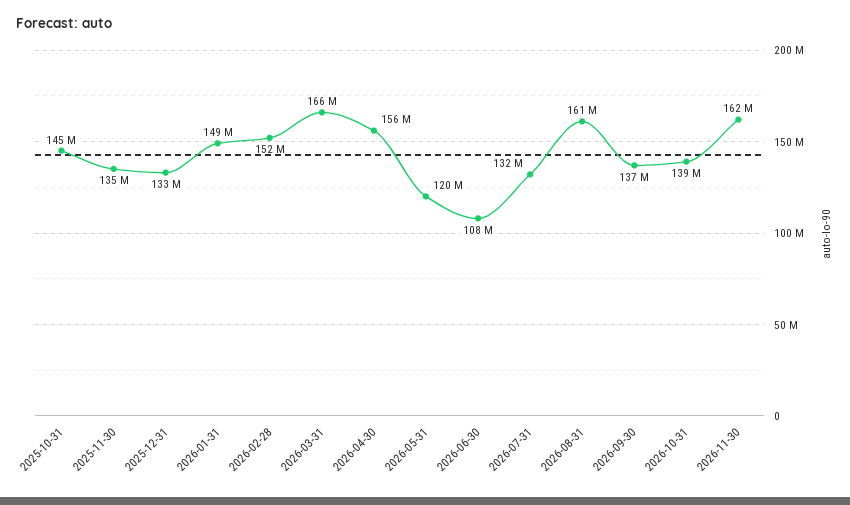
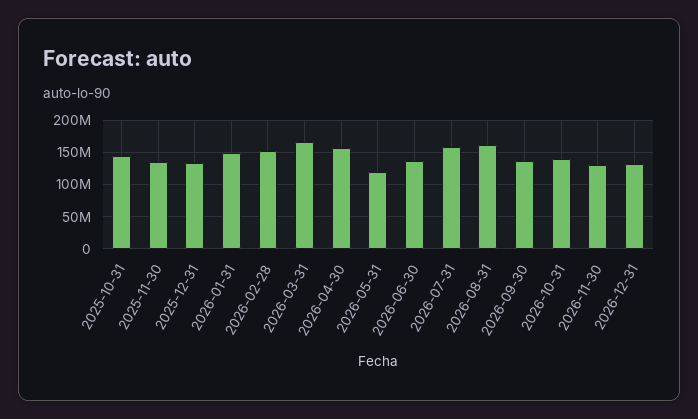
2026-06-30: 108000000 -> 140000000
2026-07-31: 132000000 -> 160000000
2026-11-30: 162000000 -> 130000000
2026-12-31: none -> 130000000

